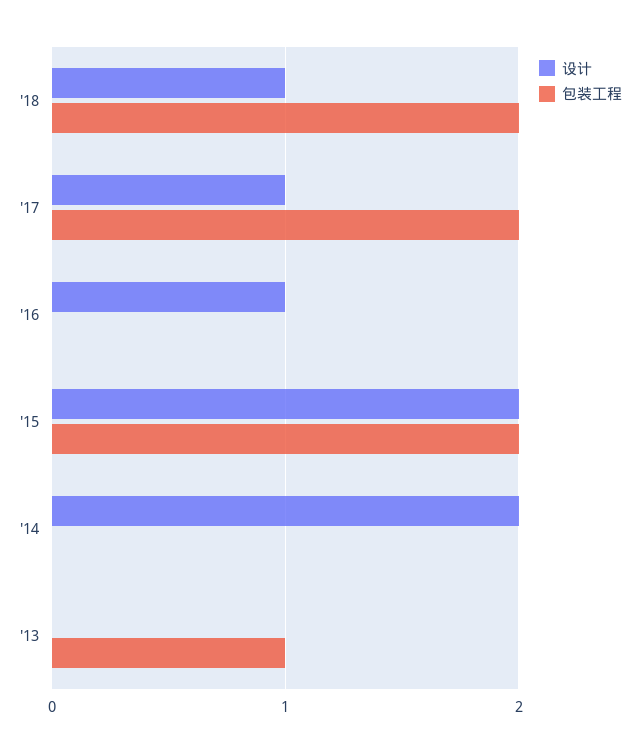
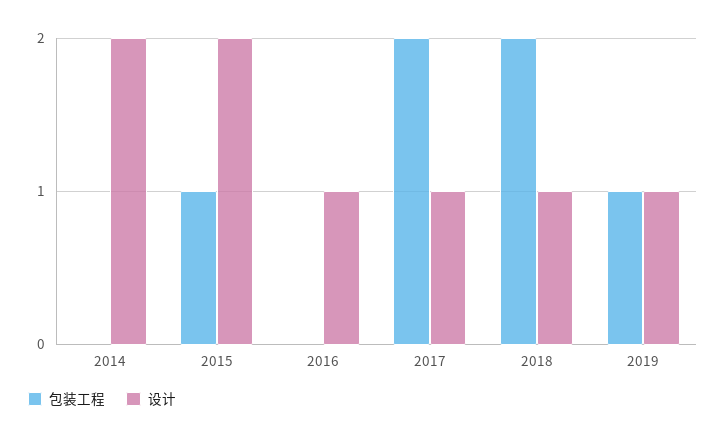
包装工程, '15: 2 -> 1
设计, '13: 0 -> none
包装工程, '13: 1 -> none
包装工程, 2019: none -> 1
设计, 2019: none -> 1

